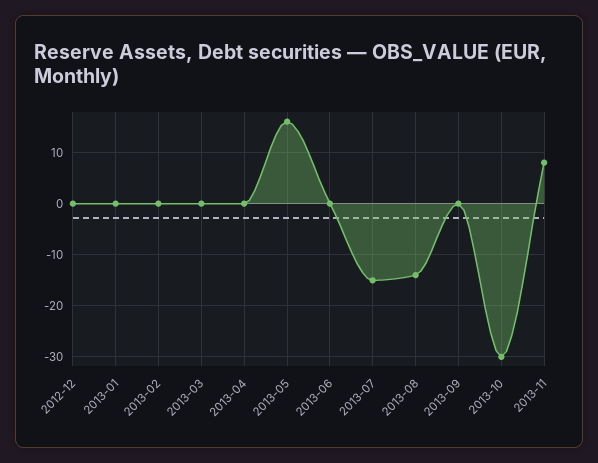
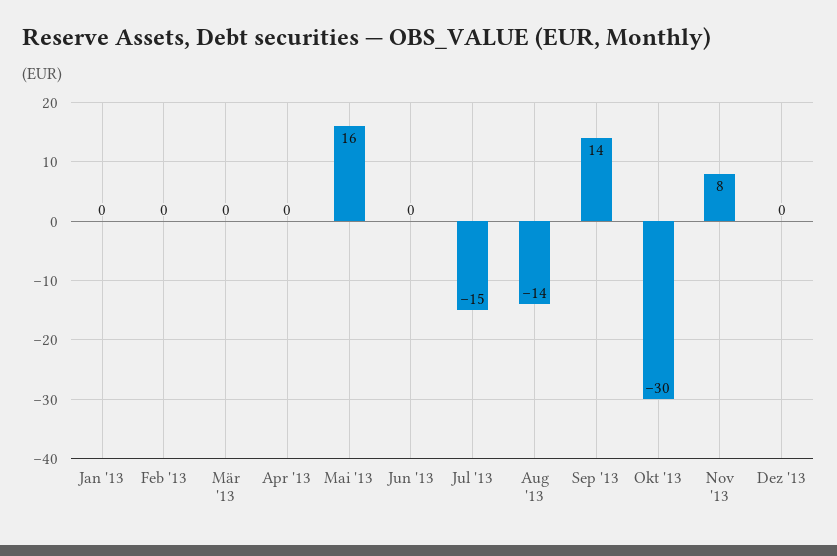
2012-12: 0 -> none
2013-09: 0 -> 14
Dez '13: none -> 0

